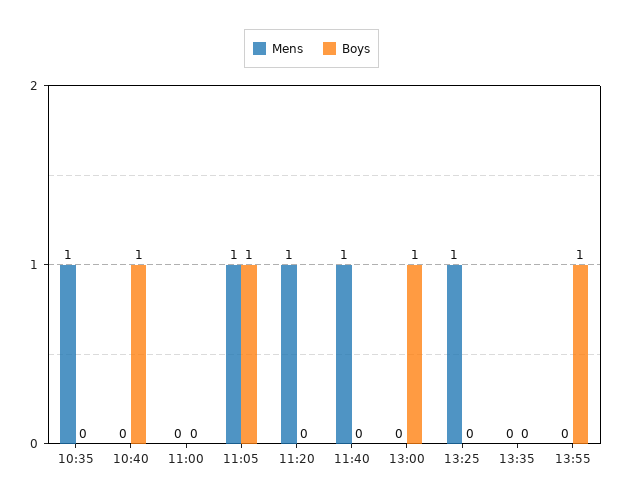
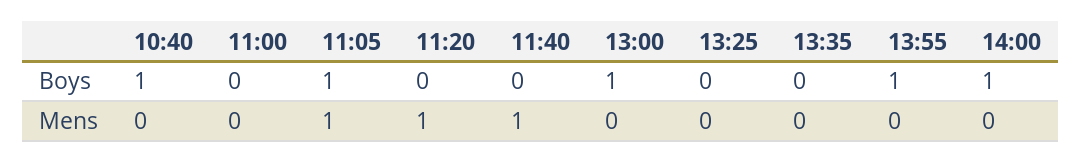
Mens, 10:35: 1 -> none
Boys, 10:35: 0 -> none
Mens, 13:25: 1 -> 0
Boys, 14:00: none -> 1
Mens, 14:00: none -> 0

